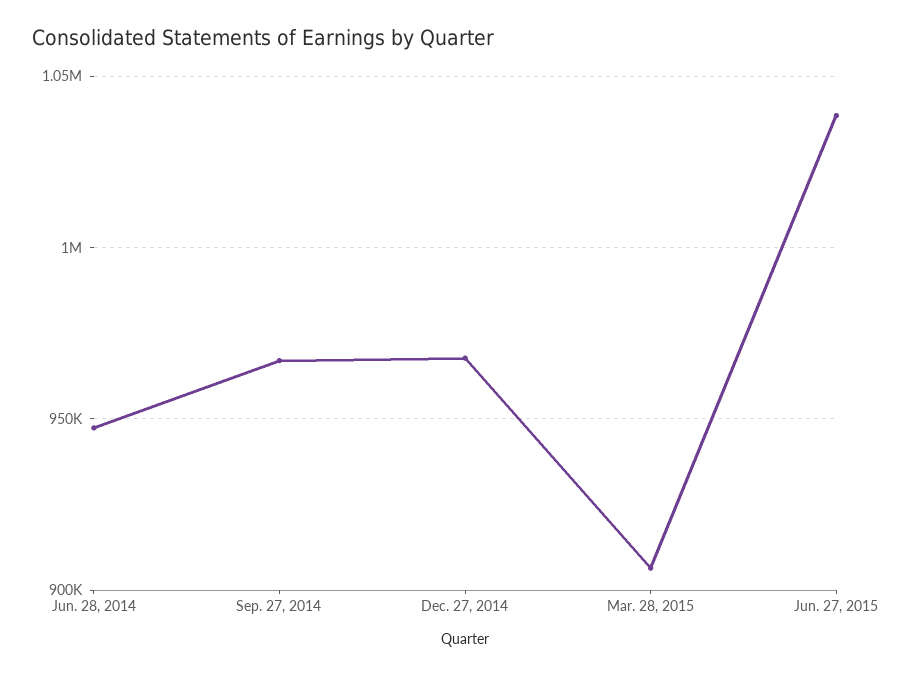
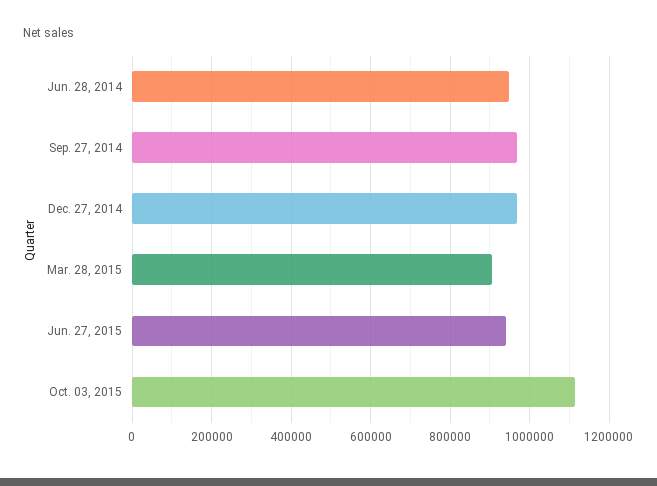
Jun. 27, 2015: 1040000 -> 940000
Oct. 03, 2015: none -> 1120000

